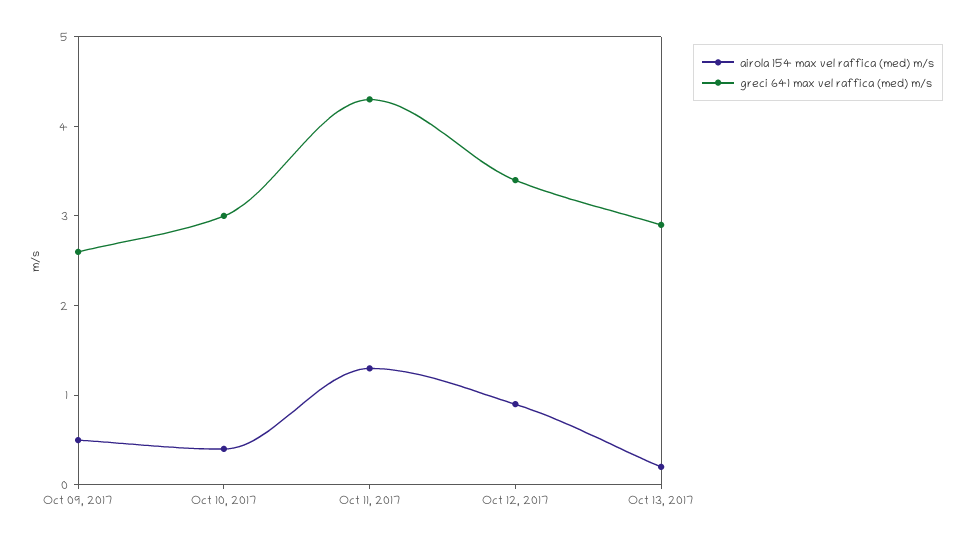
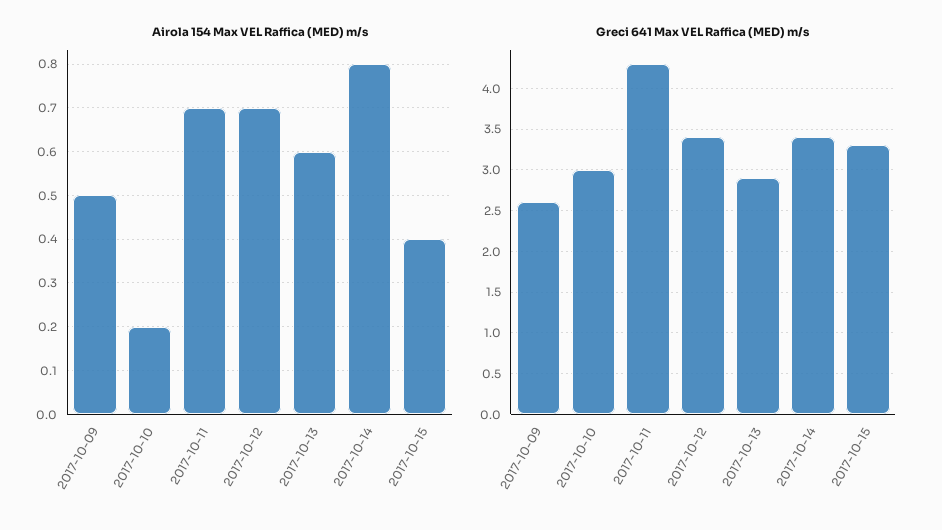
airola 154 max vel raffica (med) m/s, Oct 10, 2017: 0.4 -> 0.2
airola 154 max vel raffica (med) m/s, Oct 11, 2017: 1.3 -> 0.7
airola 154 max vel raffica (med) m/s, Oct 12, 2017: 0.9 -> 0.7
airola 154 max vel raffica (med) m/s, Oct 13, 2017: 0.2 -> 0.6
airola 154 max vel raffica (med) m/s, 2017-10-14: none -> 0.8
airola 154 max vel raffica (med) m/s, 2017-10-15: none -> 0.4
greci 641 max vel raffica (med) m/s, 2017-10-14: none -> 3.4
greci 641 max vel raffica (med) m/s, 2017-10-15: none -> 3.3

